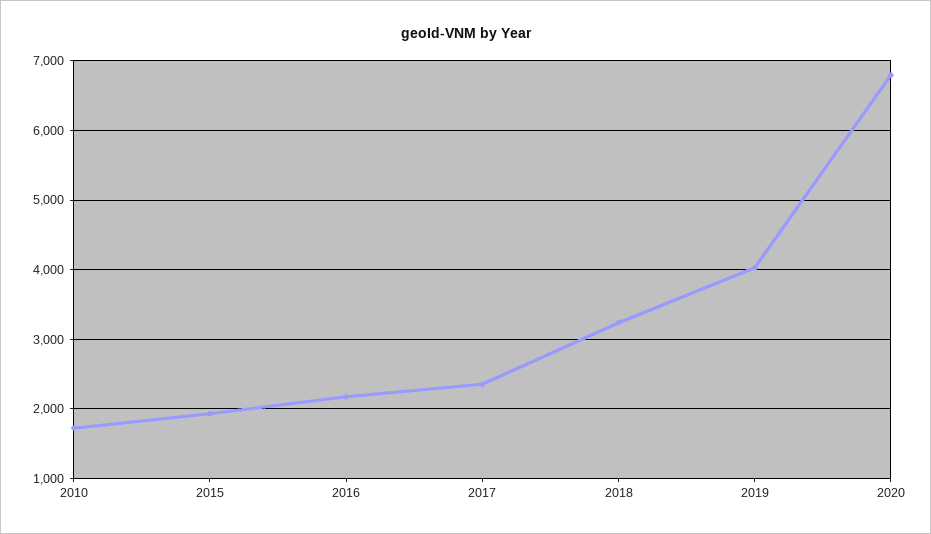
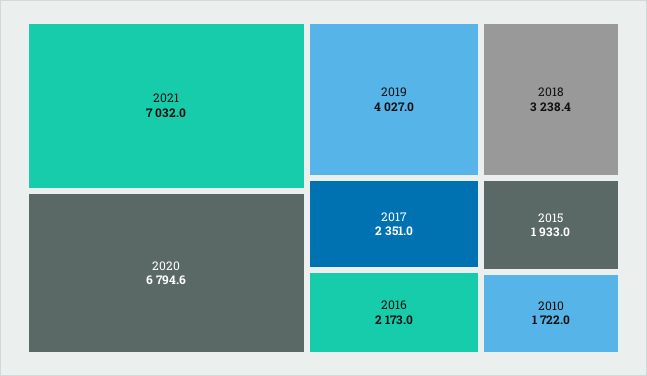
2021: none -> 7032

